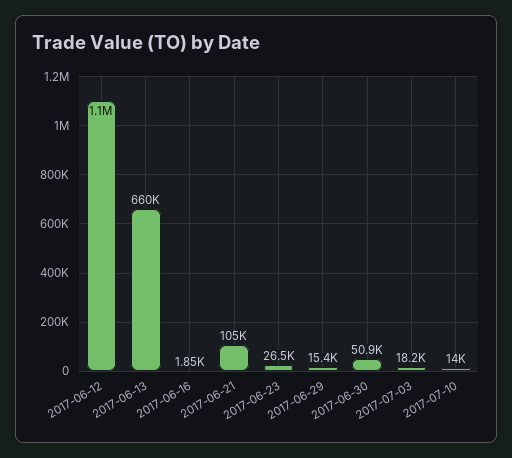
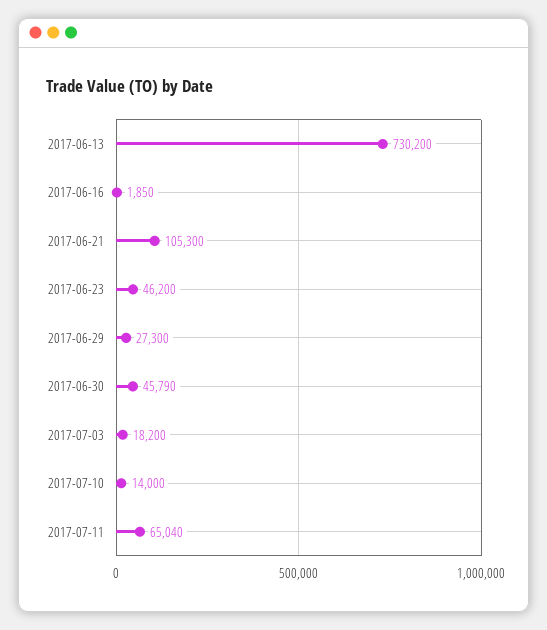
2017-06-12: 1100000 -> none
2017-06-13: 660000 -> 730200
2017-06-23: 26500 -> 46200
2017-06-29: 15400 -> 27300
2017-06-30: 50900 -> 45790
2017-07-11: none -> 65040

